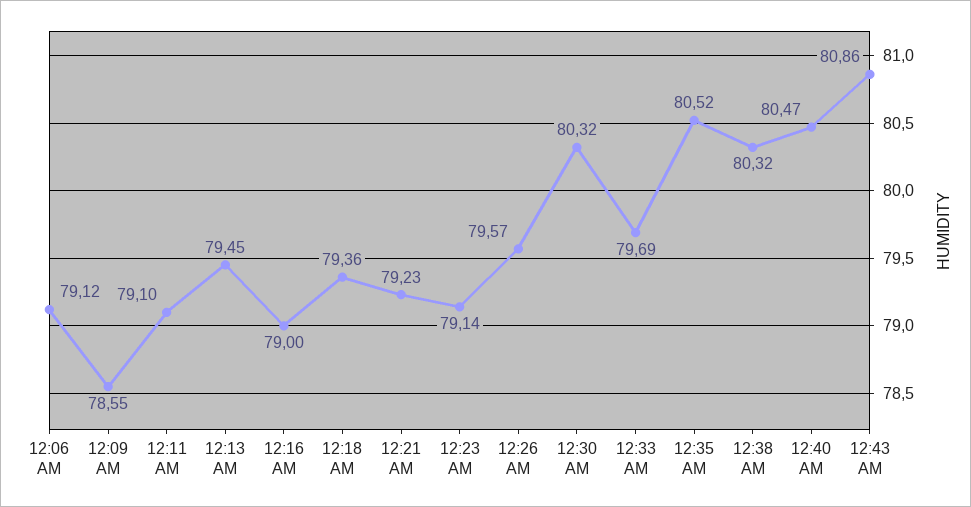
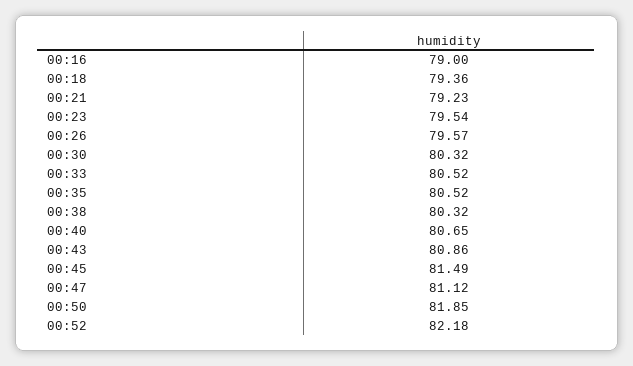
12:06 AM: 79.12 -> none
12:09 AM: 78.55 -> none
12:11 AM: 79.1 -> none
12:13 AM: 79.45 -> none
12:23 AM: 79.14 -> 79.54
12:33 AM: 79.69 -> 80.52
12:40 AM: 80.47 -> 80.65
00:45: none -> 81.49
00:47: none -> 81.12
00:50: none -> 81.85
00:52: none -> 82.18

